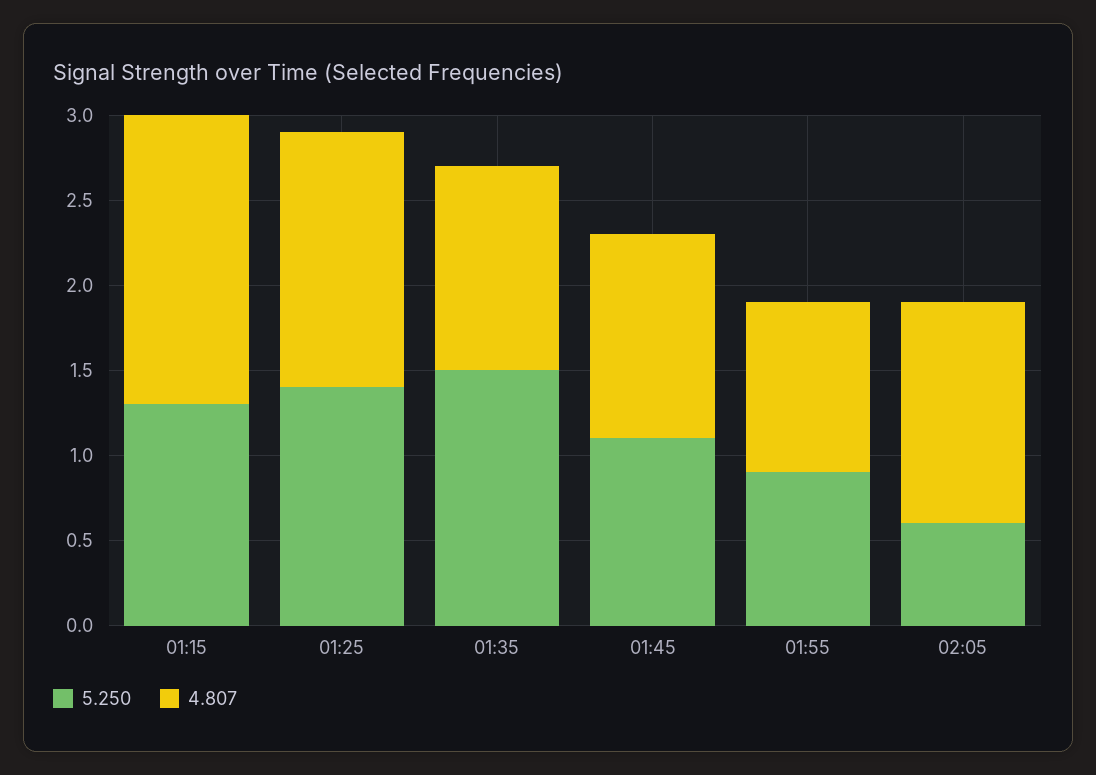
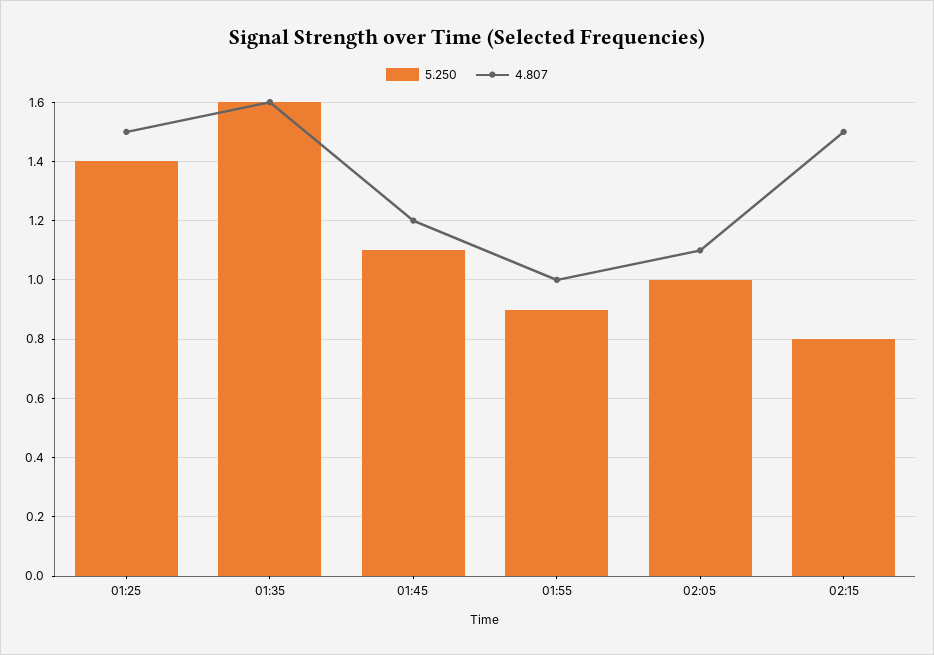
5.250, 01:15: 1.3 -> none
4.807, 01:15: 1.7 -> none
5.250, 01:35: 1.5 -> 1.6
4.807, 01:35: 1.2 -> 1.6
5.250, 02:05: 0.6 -> 1
4.807, 02:05: 1.3 -> 1.1
5.250, 02:15: none -> 0.8
4.807, 02:15: none -> 1.5

